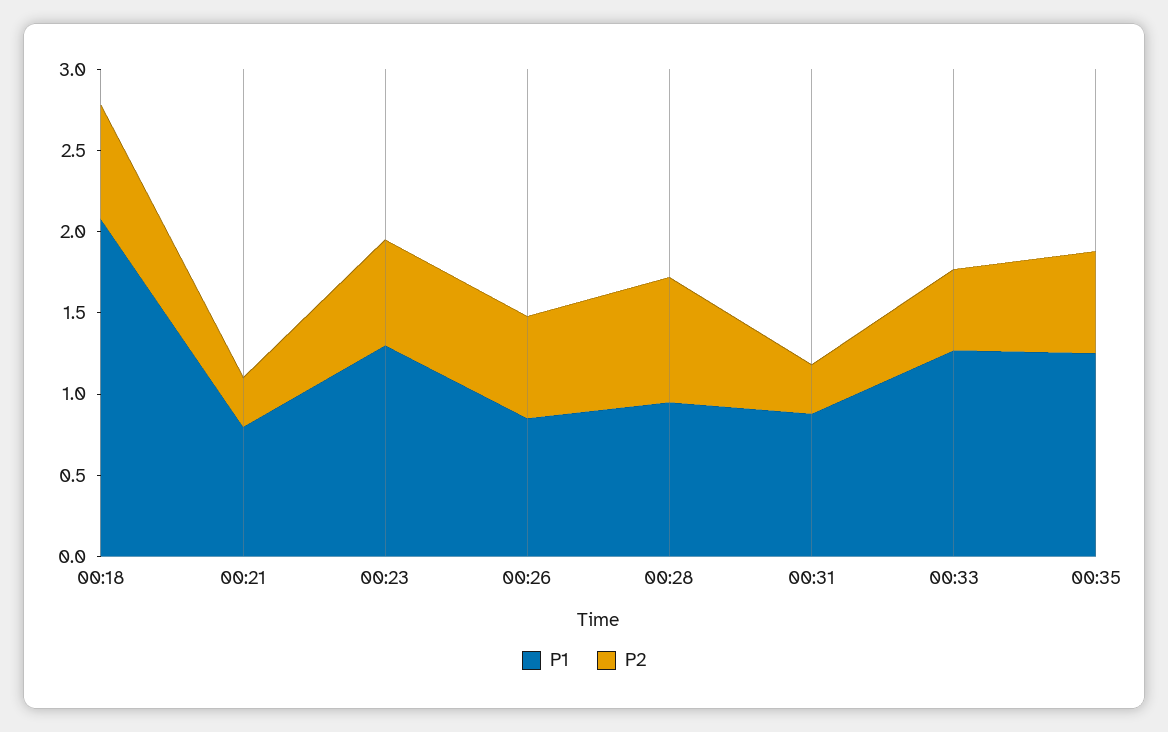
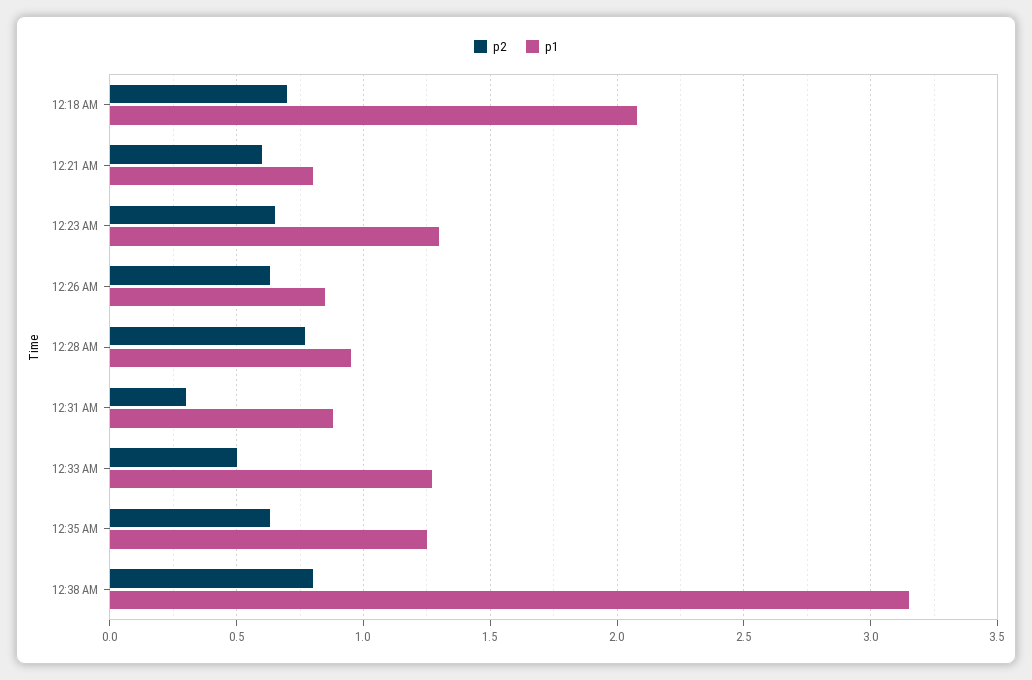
P2, 00:21: 0.3 -> 0.6
P2, 12:38 AM: none -> 0.8
P1, 12:38 AM: none -> 3.15

